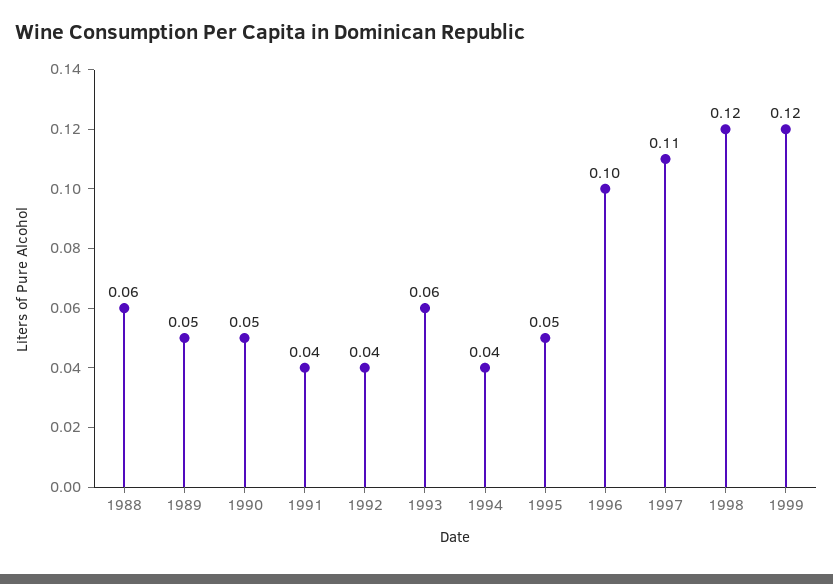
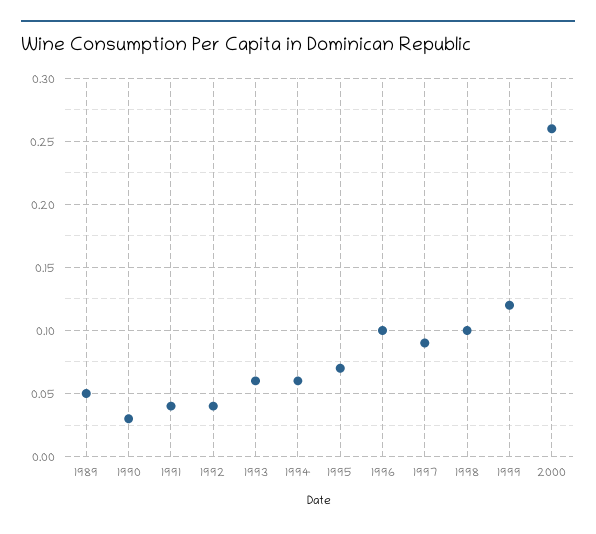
1988: 0.06 -> none
1990: 0.05 -> 0.03
1994: 0.04 -> 0.06
1995: 0.05 -> 0.07
1997: 0.11 -> 0.09
1998: 0.12 -> 0.1
2000: none -> 0.26

